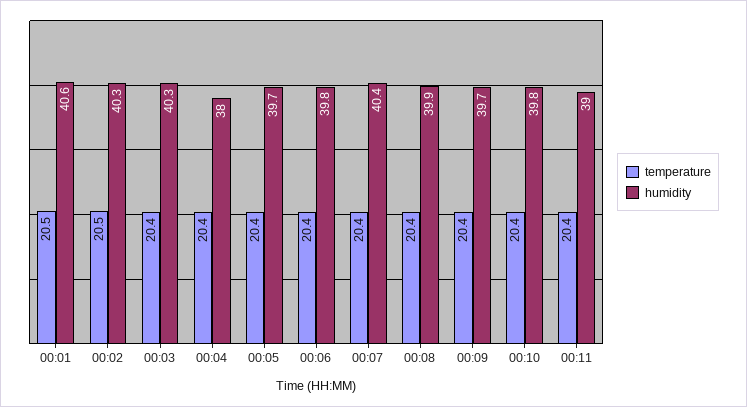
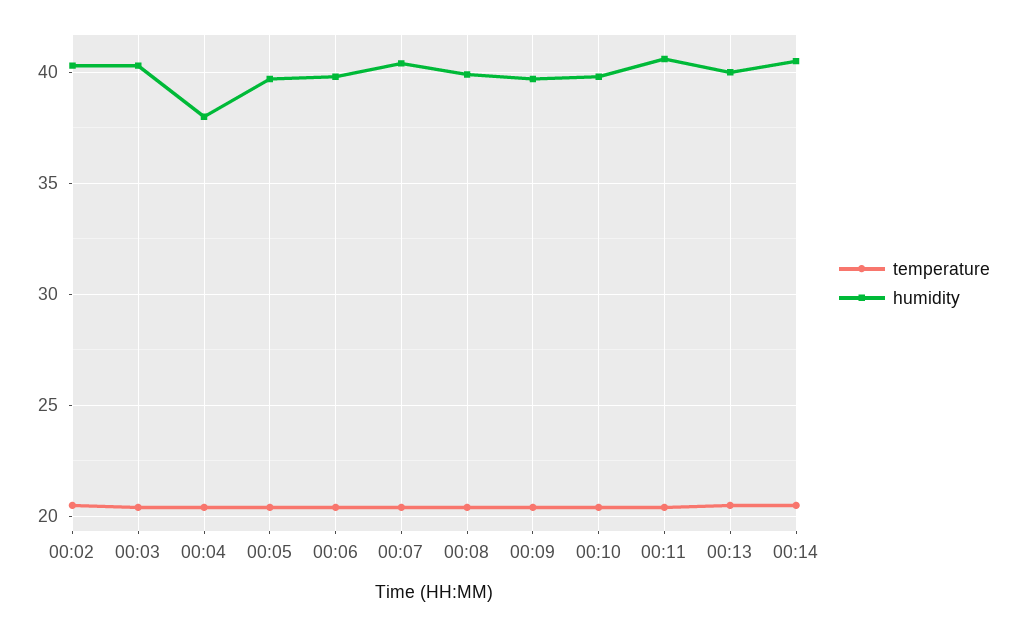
temperature, 00:01: 20.5 -> none
humidity, 00:01: 40.6 -> none
humidity, 00:11: 39 -> 40.5
temperature, 00:13: none -> 20.5
humidity, 00:13: none -> 40
temperature, 00:14: none -> 20.5
humidity, 00:14: none -> 40.5

